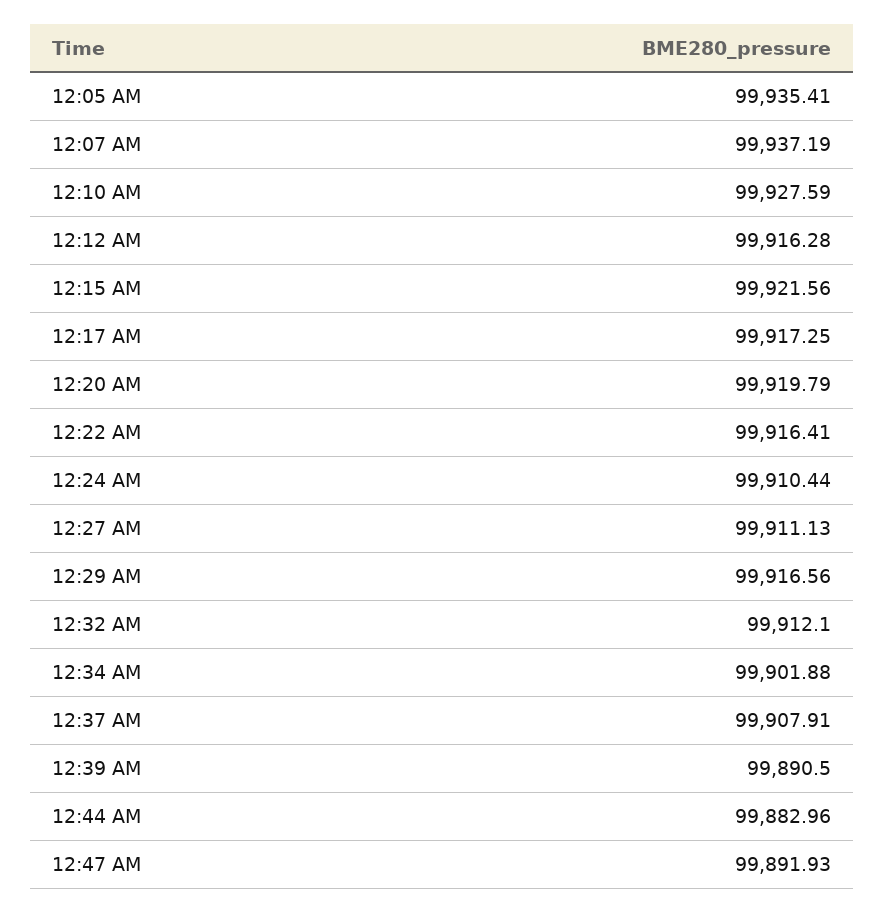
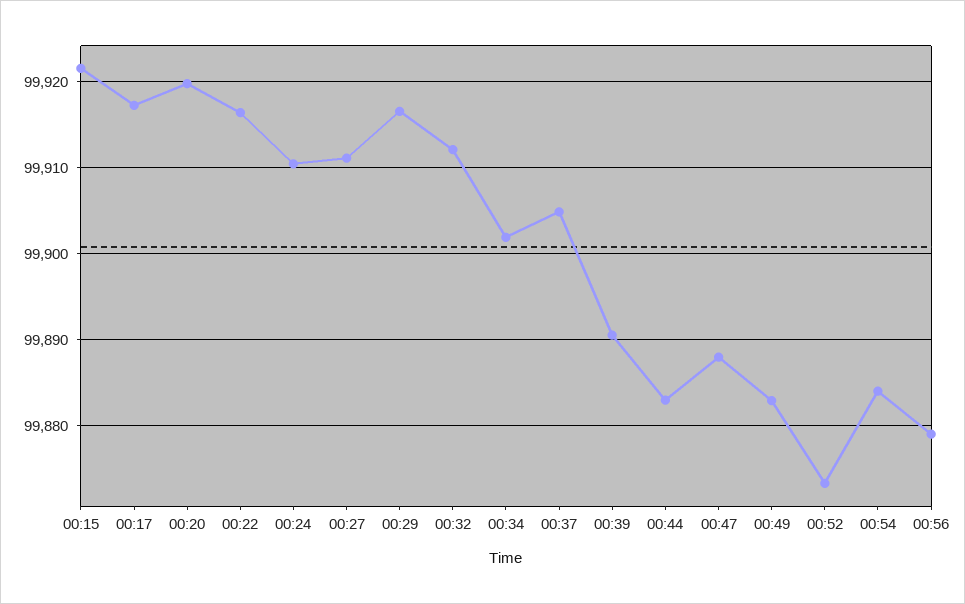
12:05 AM: 99935.41 -> none
12:07 AM: 99937.19 -> none
12:10 AM: 99927.59 -> none
12:12 AM: 99916.28 -> none
12:37 AM: 99907.91 -> 99905
12:47 AM: 99891.93 -> 99888
00:49: none -> 99883
00:52: none -> 99873
00:54: none -> 99884
00:56: none -> 99879

